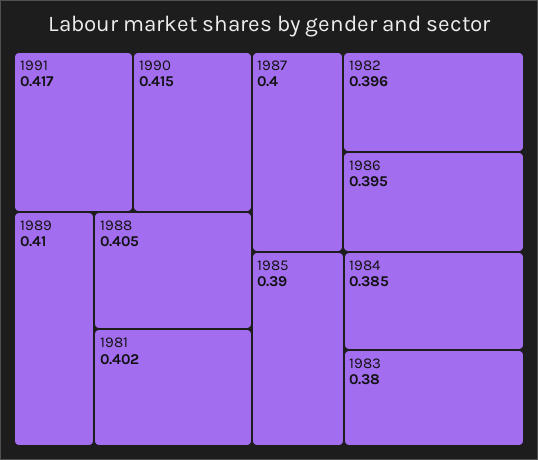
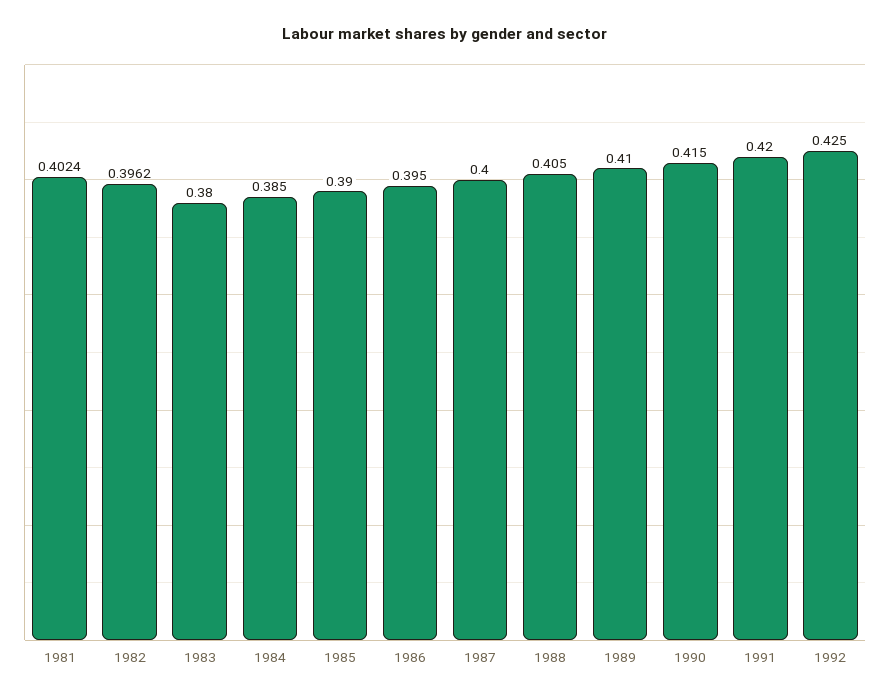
1991: 0.417 -> 0.42
1992: none -> 0.425

